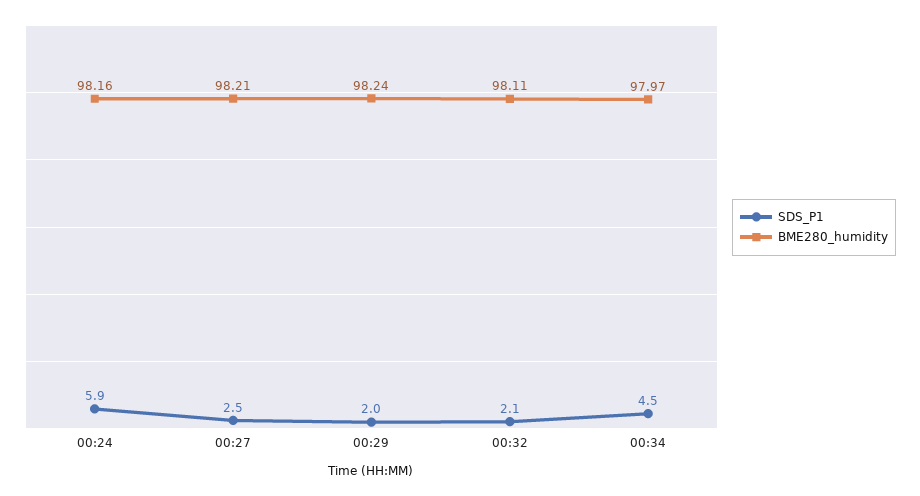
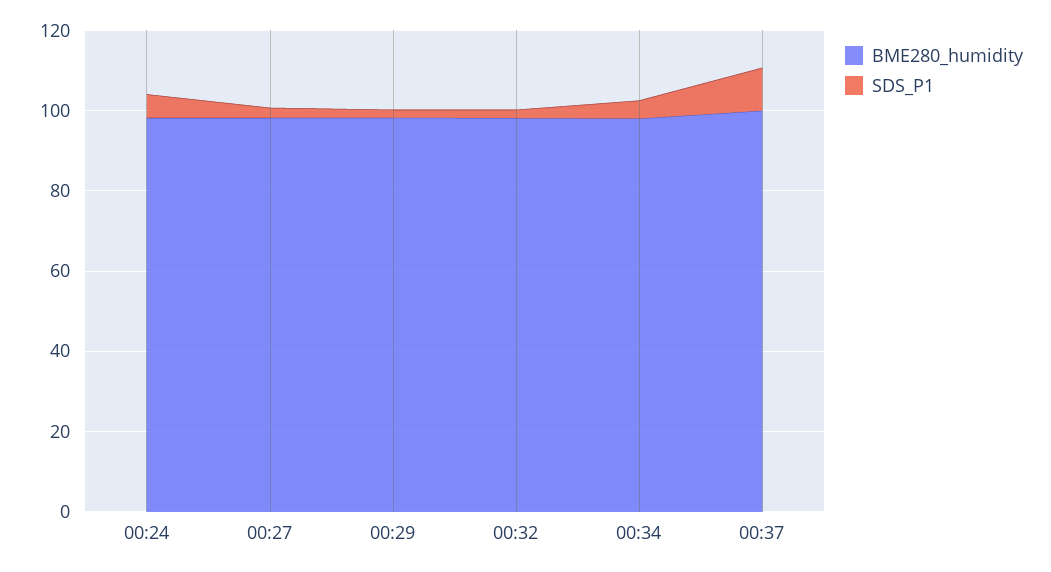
BME280_humidity, 00:37: none -> 100
SDS_P1, 00:37: none -> 10

